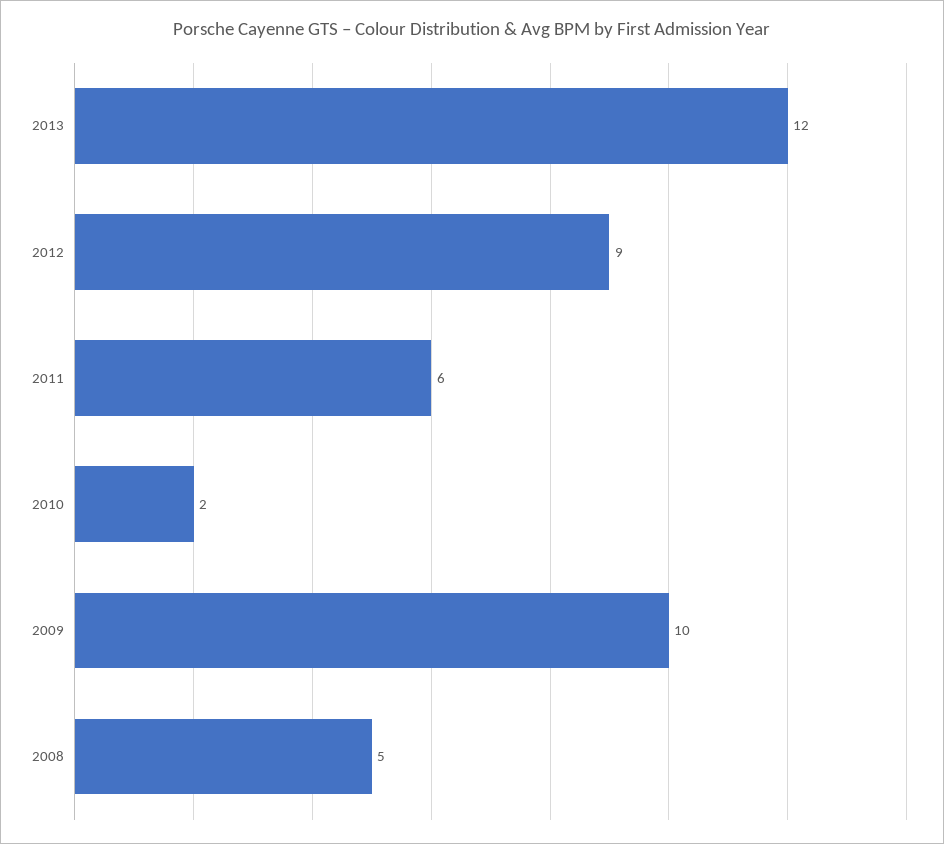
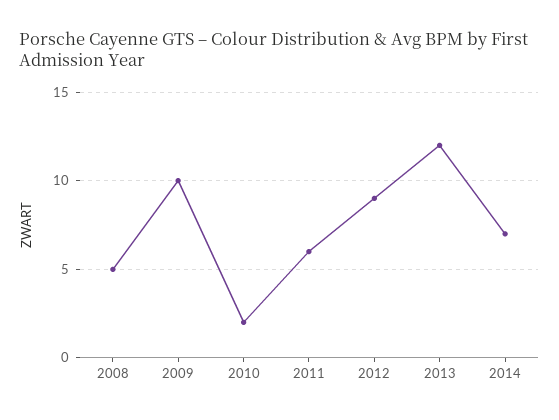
2014: none -> 7

